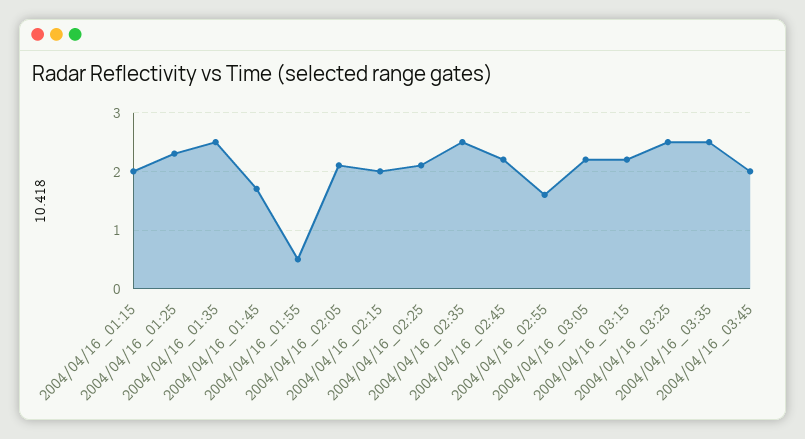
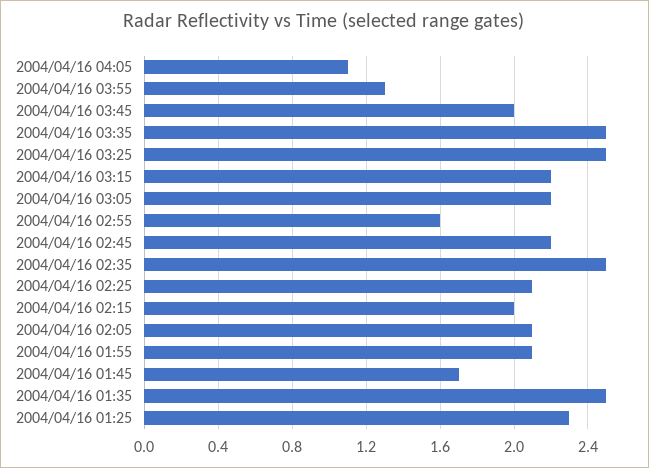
2004/04/16_01:15: 2 -> none
2004/04/16_01:55: 0.5 -> 2.1
2004/04/16 04:05: none -> 1.1
2004/04/16 03:55: none -> 1.3

